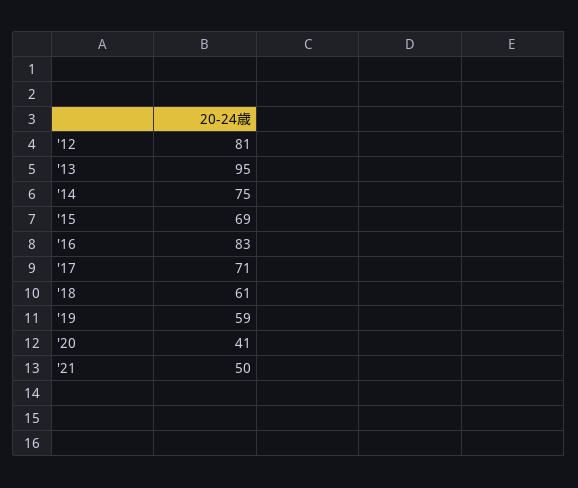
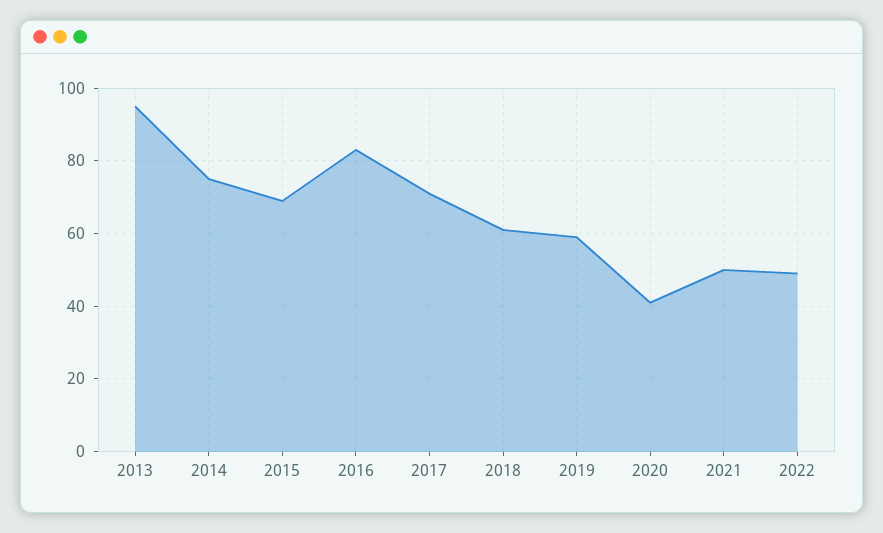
'12: 81 -> none
2022: none -> 50

